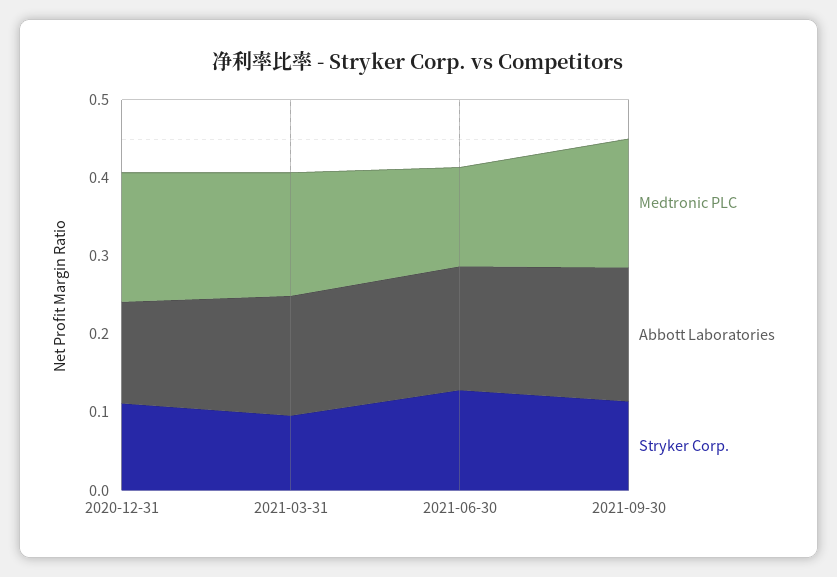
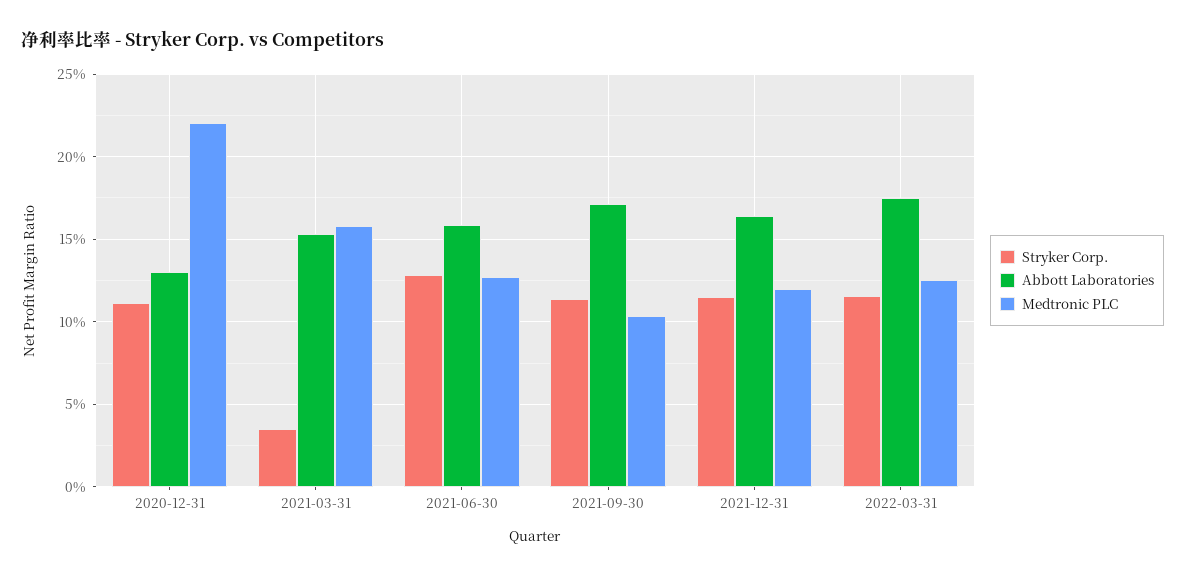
Medtronic PLC, 2020-12-31: 0.16 -> 0.22
Stryker Corp., 2021-03-31: 0.1 -> 0.035
Medtronic PLC, 2021-09-30: 0.16 -> 0.105
Stryker Corp., 2021-12-31: none -> 0.115
Abbott Laboratories, 2021-12-31: none -> 0.165
Medtronic PLC, 2021-12-31: none -> 0.12
Stryker Corp., 2022-03-31: none -> 0.115
Abbott Laboratories, 2022-03-31: none -> 0.175
Medtronic PLC, 2022-03-31: none -> 0.125

